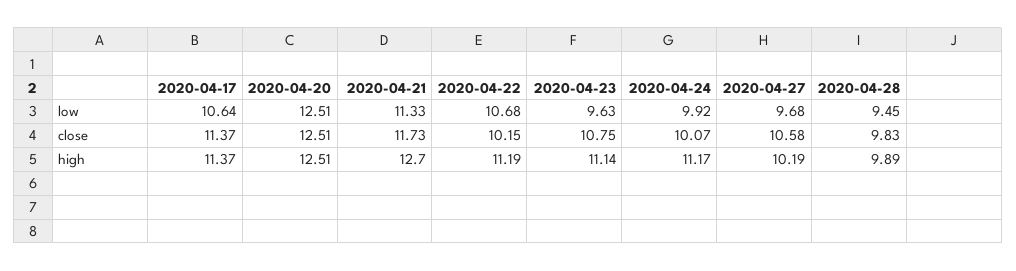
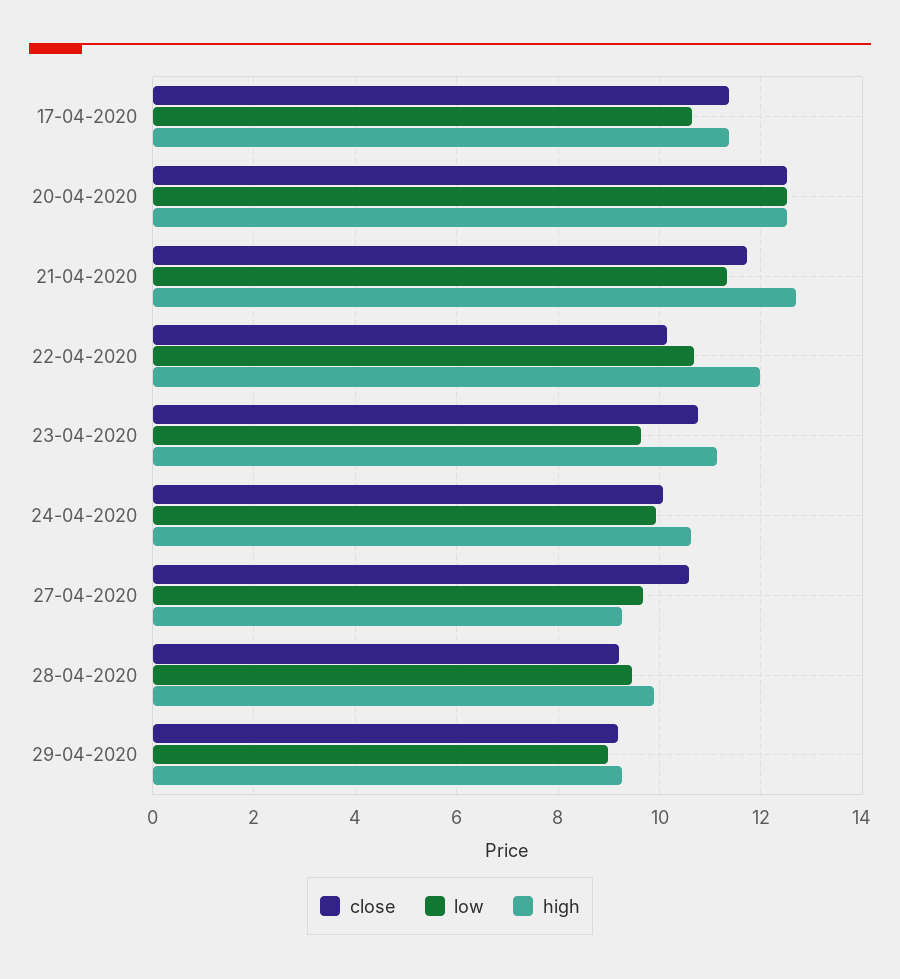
close, 2020-04-28: 9.83 -> 9.2
high, 2020-04-22: 11.19 -> 12
high, 2020-04-24: 11.17 -> 10.6
high, 2020-04-27: 10.19 -> 9.2
close, 29-04-2020: none -> 9.2
low, 29-04-2020: none -> 9
high, 29-04-2020: none -> 9.2

